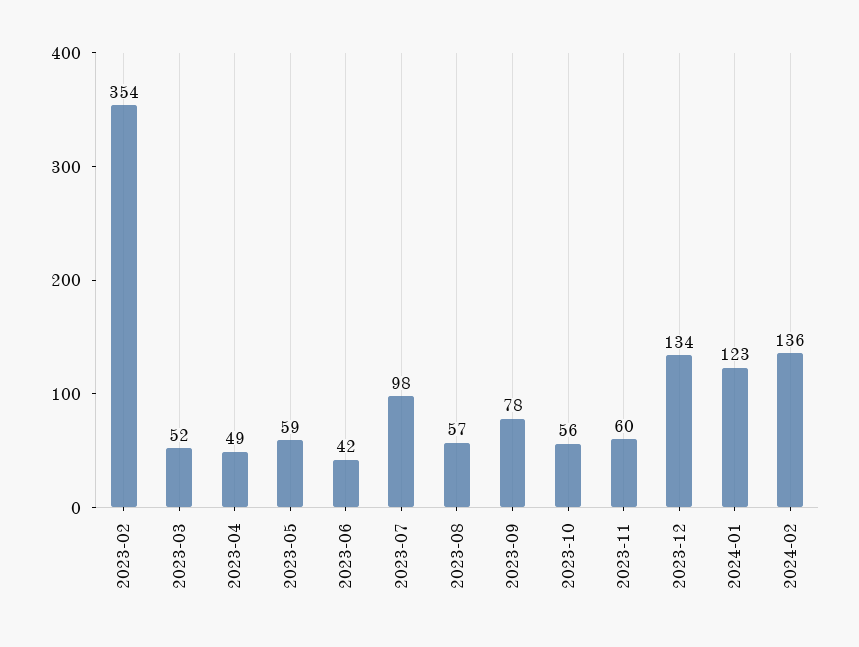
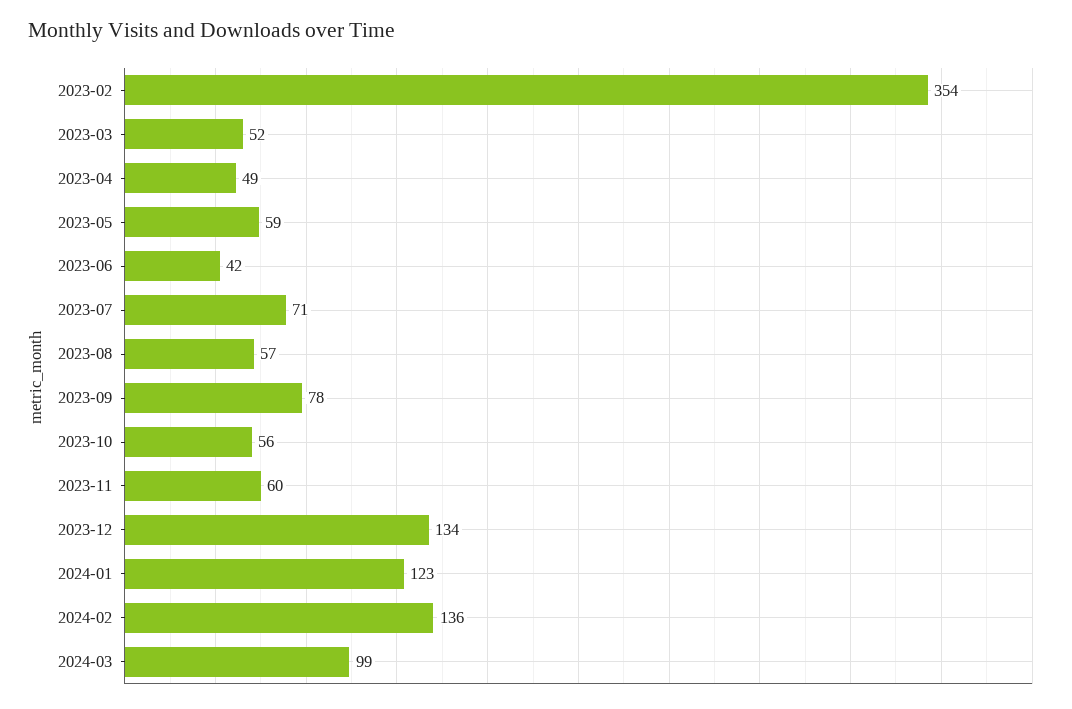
2023-07: 98 -> 71
2024-03: none -> 99

